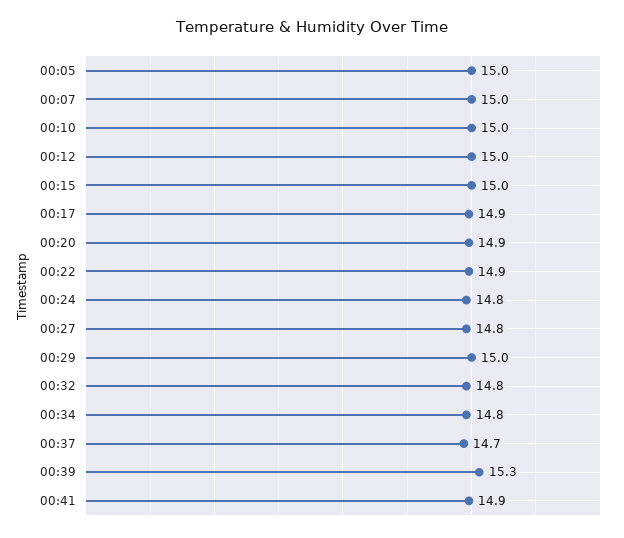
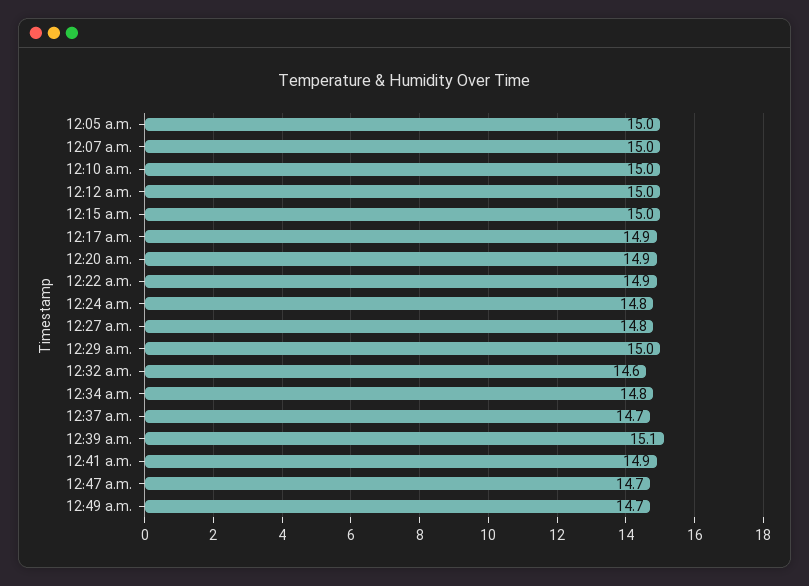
00:32: 14.8 -> 14.6
00:39: 15.3 -> 15.1
12:47 a.m.: none -> 14.7
12:49 a.m.: none -> 14.7

